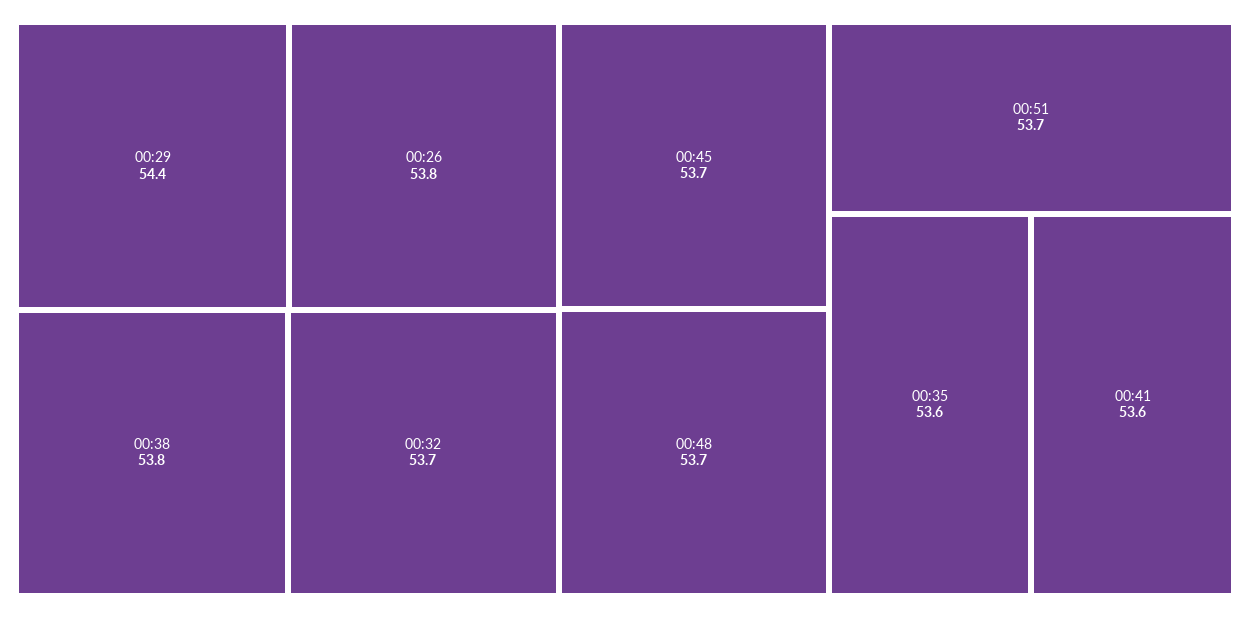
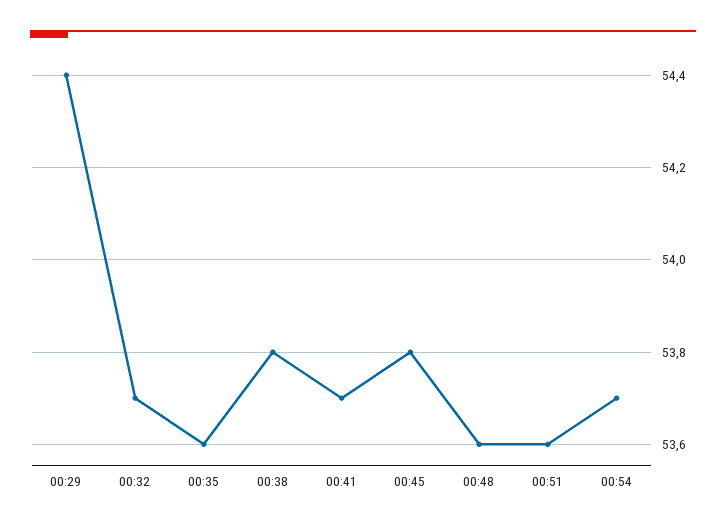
00:26: 53.8 -> none
00:45: 53.7 -> 53.8
00:48: 53.7 -> 53.6
00:51: 53.7 -> 53.6
00:41: 53.6 -> 53.7
00:54: none -> 53.7

